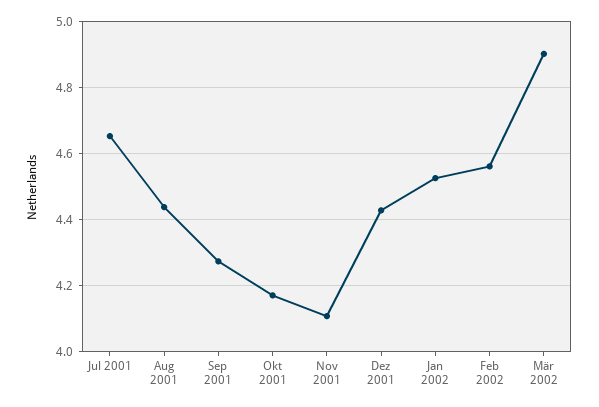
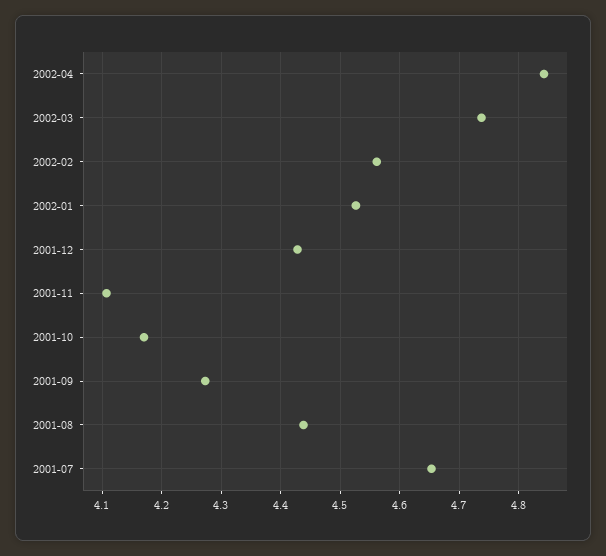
Mär 2002: 4.9 -> 4.74
2002-04: none -> 4.84

